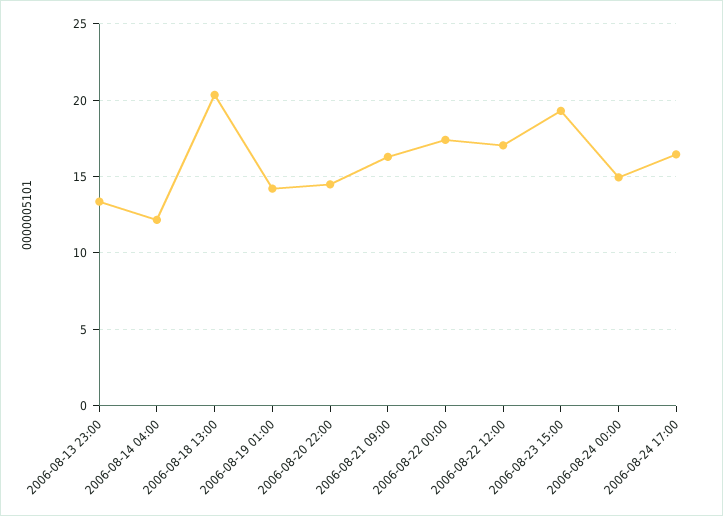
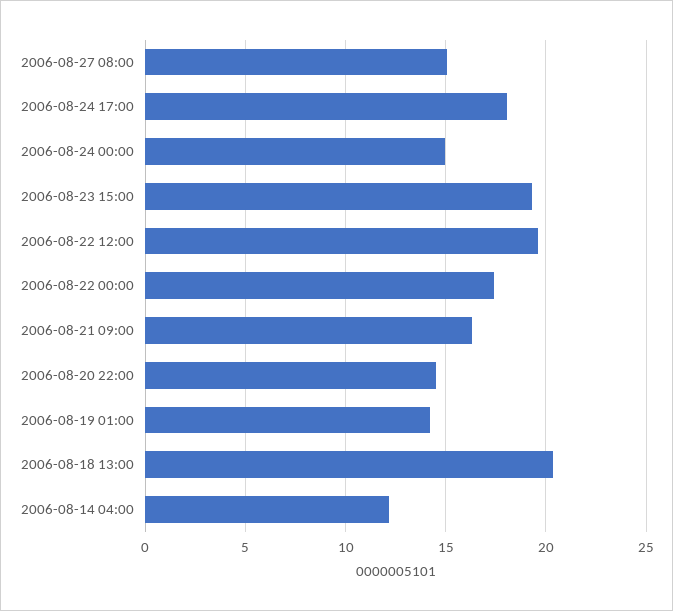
2006-08-13 23:00: 13.5 -> none
2006-08-22 12:00: 17 -> 19.5
2006-08-24 17:00: 16.5 -> 18
2006-08-27 08:00: none -> 15

